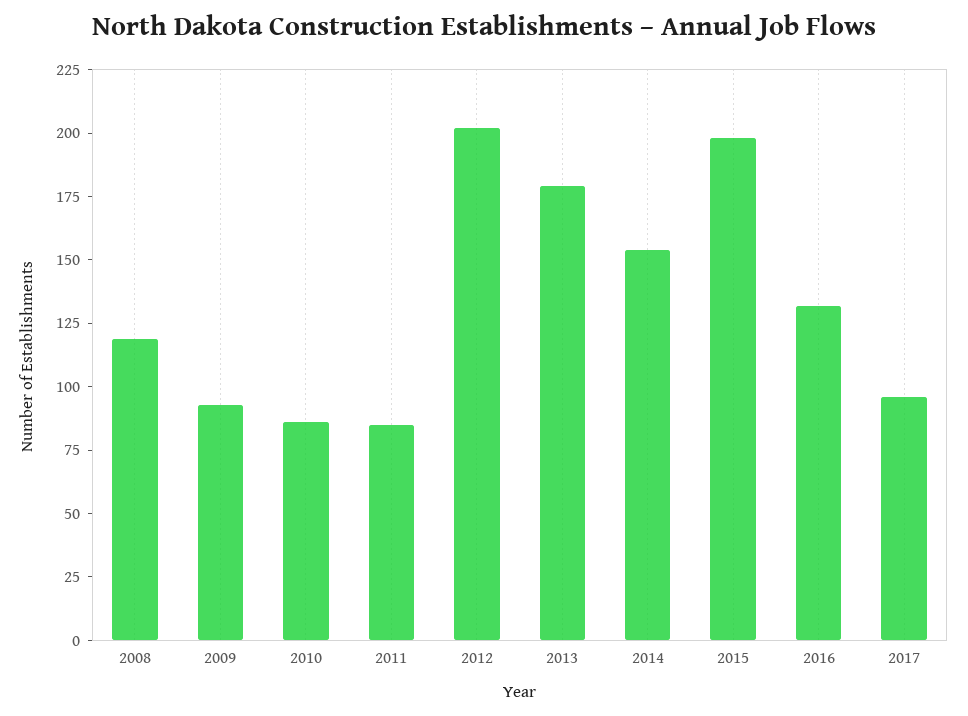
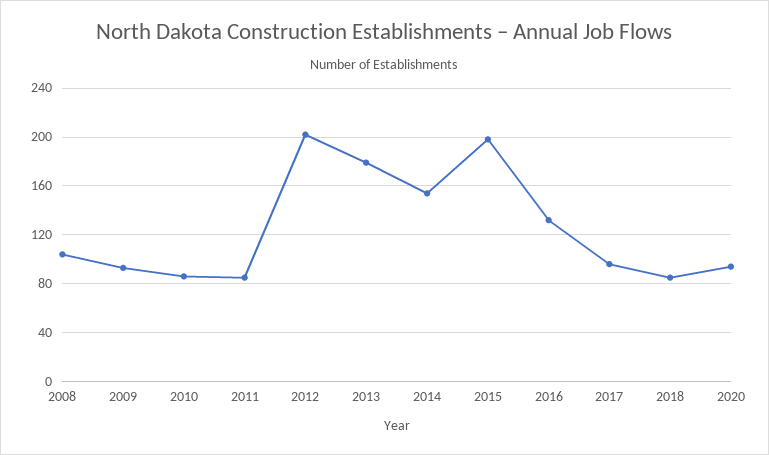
2008: 120 -> 105
2018: none -> 85
2020: none -> 95

